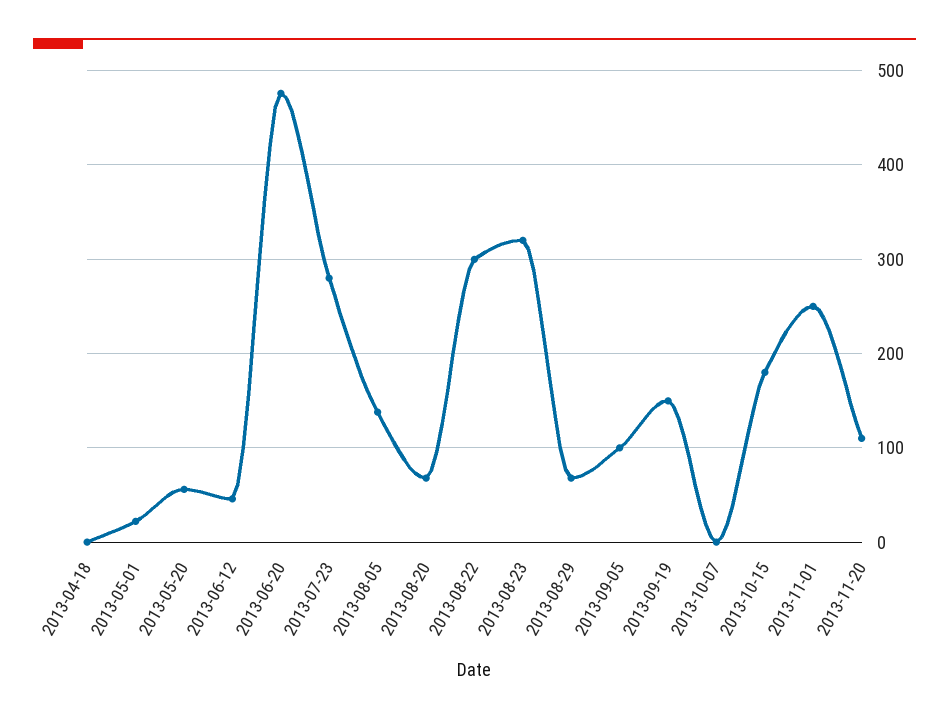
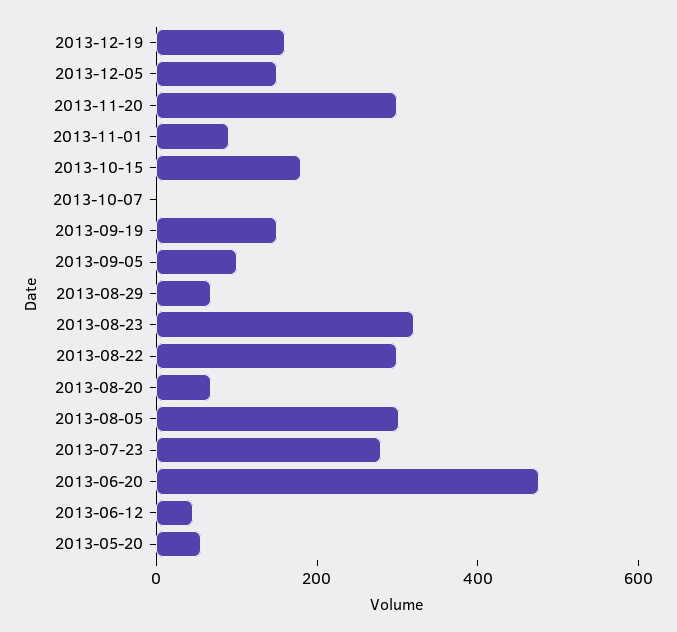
2013-04-18: 0 -> none
2013-05-01: 20 -> none
2013-08-05: 140 -> 300
2013-11-01: 250 -> 100
2013-11-20: 110 -> 300
2013-12-19: none -> 150
2013-12-05: none -> 150

